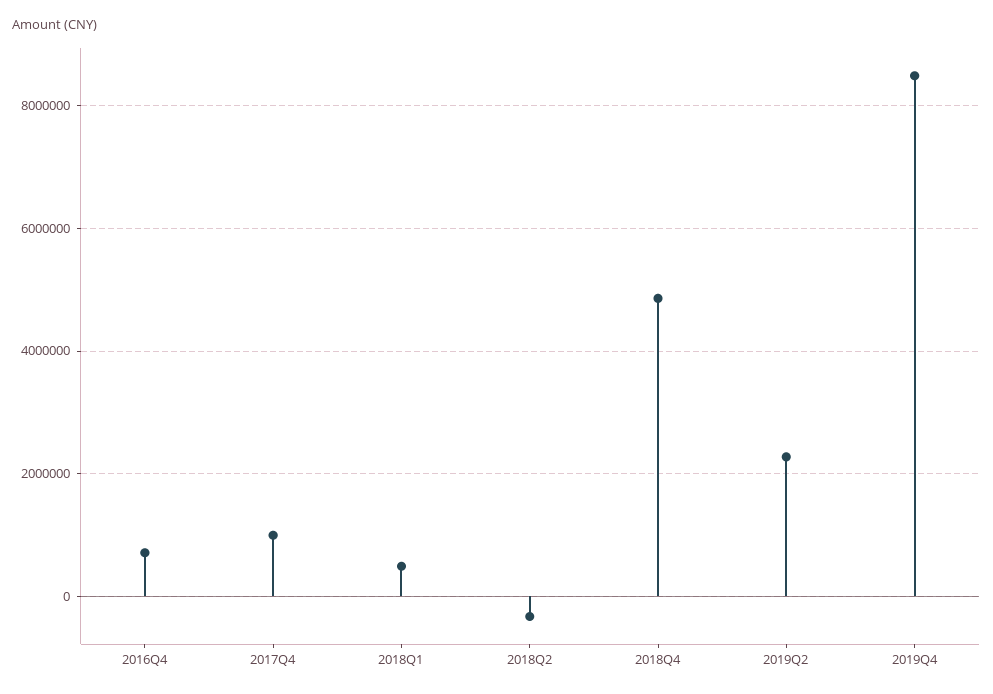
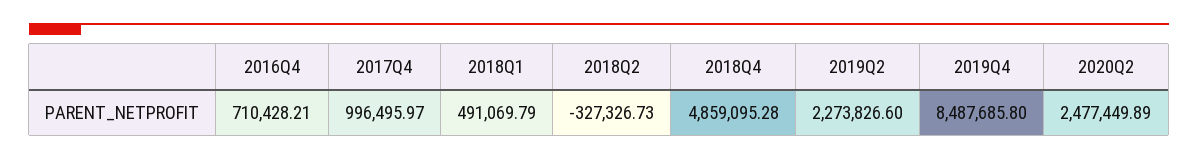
2020Q2: none -> 2477449.89

